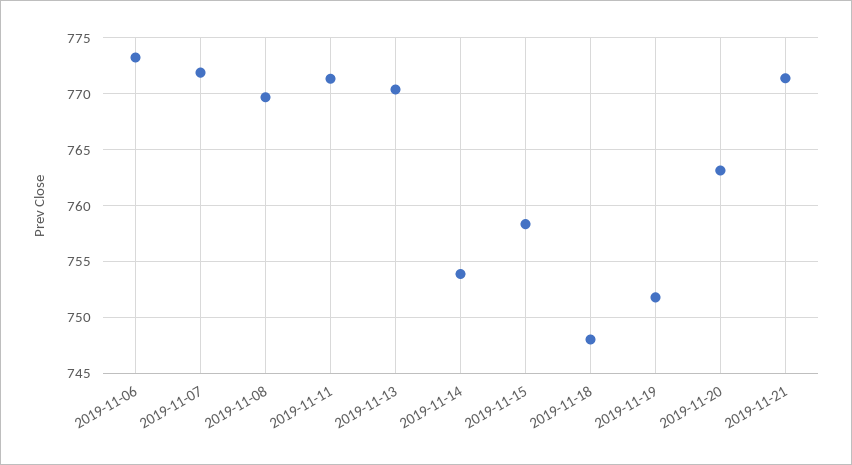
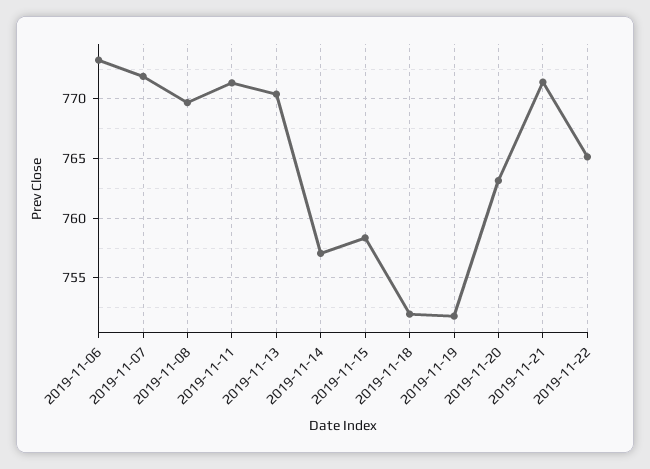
2019-11-14: 754 -> 757
2019-11-18: 748 -> 752
2019-11-22: none -> 765

